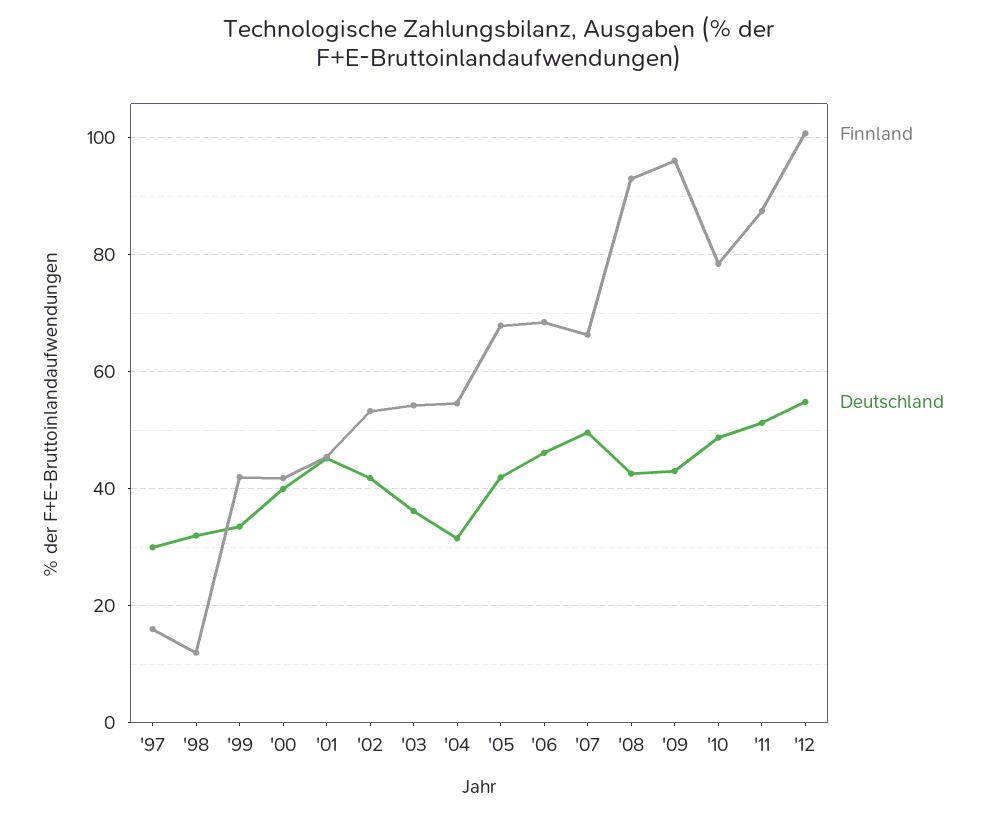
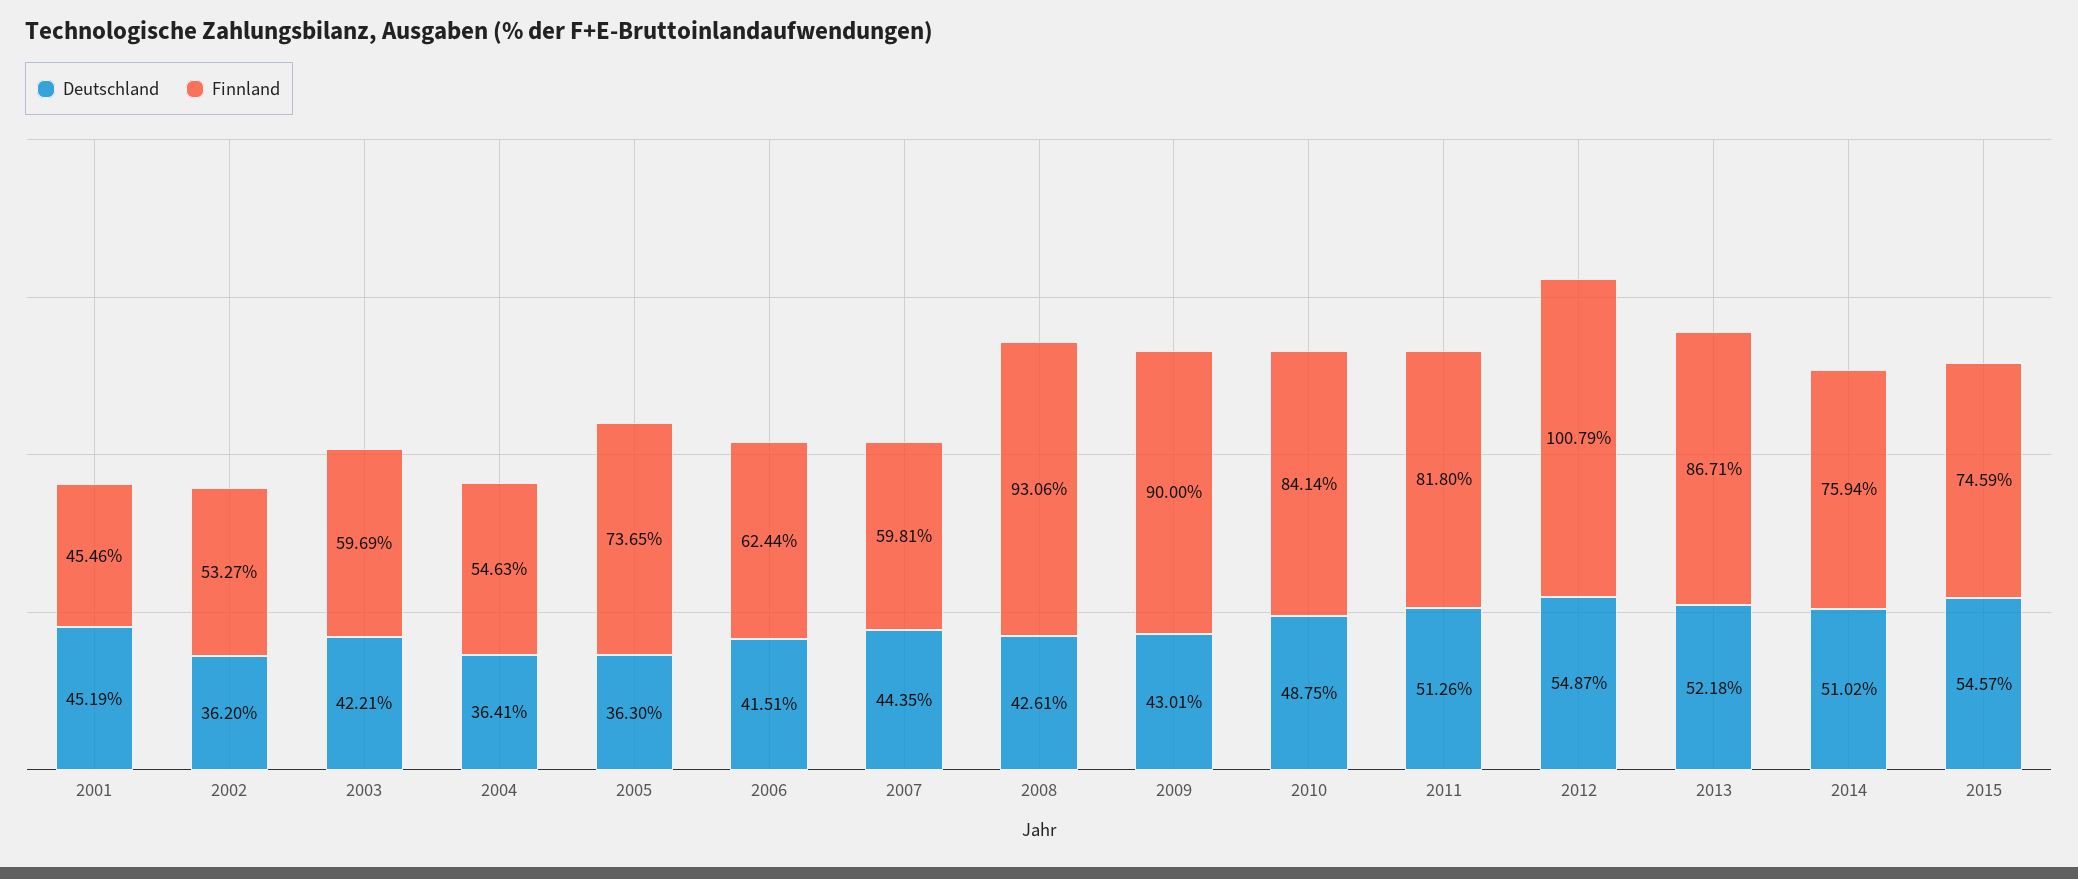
Finnland, '97: 16 -> none
Deutschland, '97: 30 -> none
Finnland, '98: 12 -> none
Deutschland, '98: 32 -> none
Finnland, '99: 42 -> none
Deutschland, '99: 34 -> none
Finnland, '00: 42 -> none
Deutschland, '00: 40 -> none
Deutschland, '02: 42 -> 36.2
Finnland, '03: 54 -> 59.69
Deutschland, '03: 36 -> 42.21
Deutschland, '04: 32 -> 36.41
Finnland, '05: 68 -> 73.65
Deutschland, '05: 42 -> 36.3
Finnland, '06: 68 -> 62.44
Deutschland, '06: 46 -> 41.51
Finnland, '07: 66 -> 59.81
Deutschland, '07: 50 -> 44.35
Finnland, '09: 96 -> 90
Finnland, '10: 78 -> 84.14
Finnland, '11: 88 -> 81.8
Deutschland, 2013: none -> 52.18
Finnland, 2013: none -> 86.71
Deutschland, 2014: none -> 51.02
Finnland, 2014: none -> 75.94
Deutschland, 2015: none -> 54.57
Finnland, 2015: none -> 74.59

